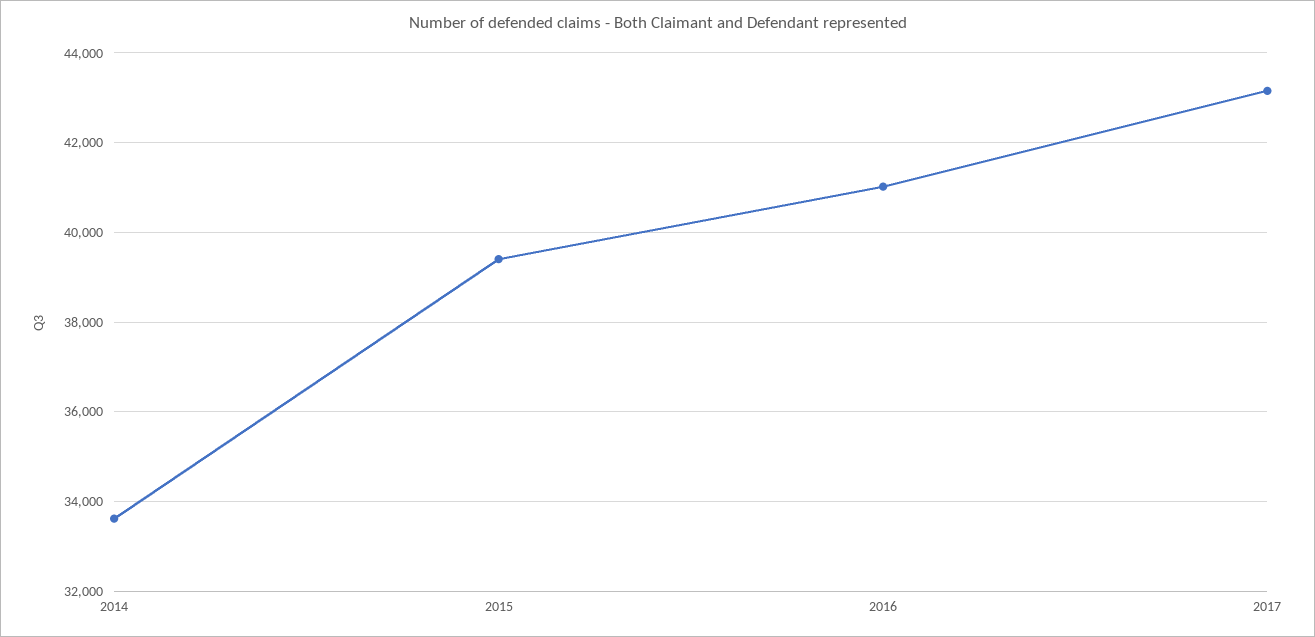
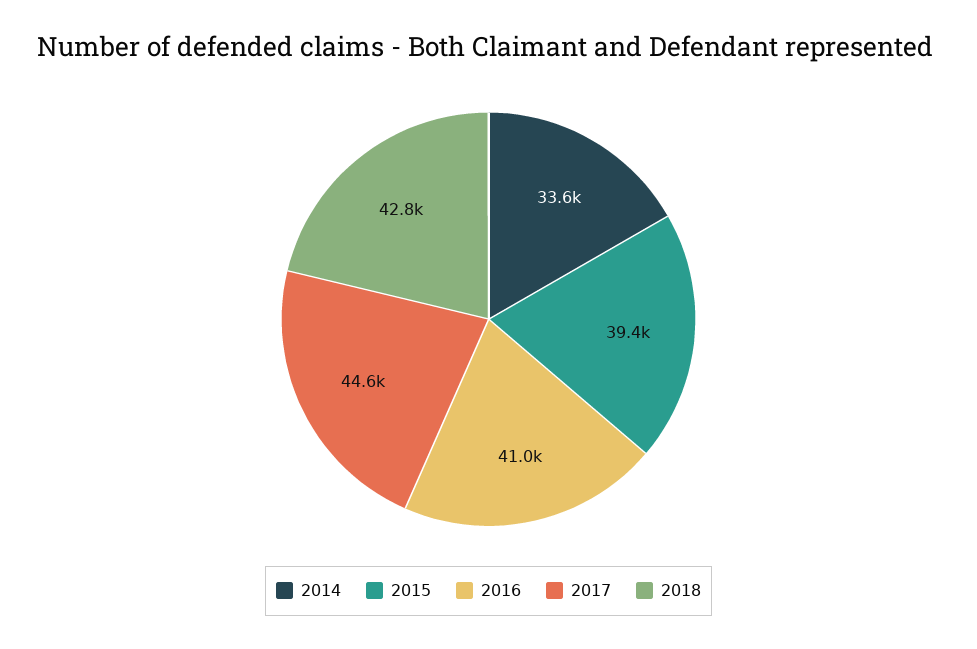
2017: 43200 -> 44600
2018: none -> 42800

